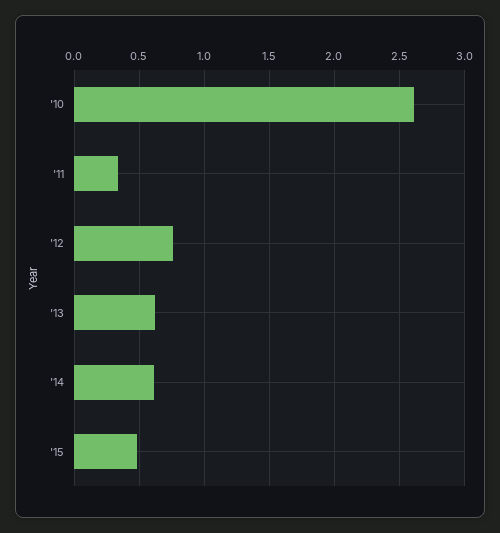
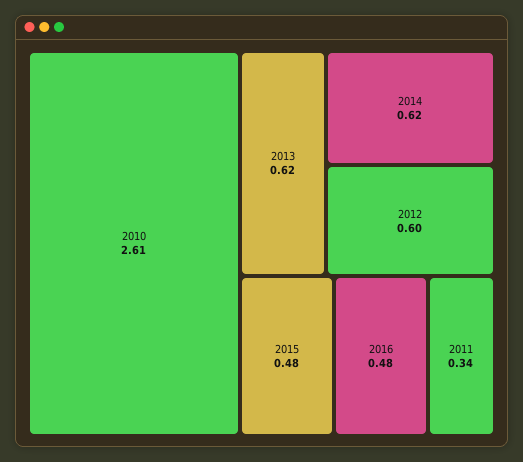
'12: 0.75 -> 0.6
2016: none -> 0.48

